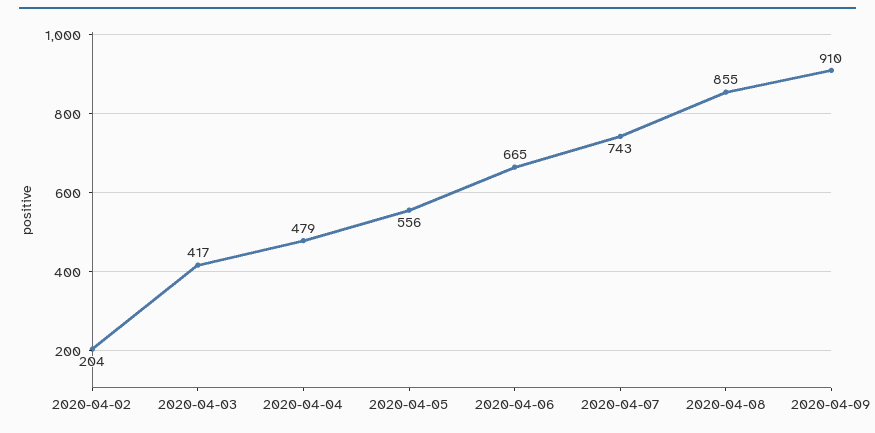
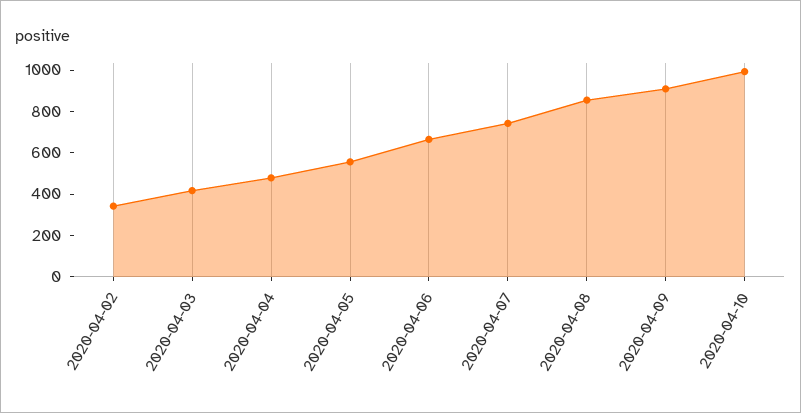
2020-04-02: 204 -> 350
2020-04-10: none -> 1000

